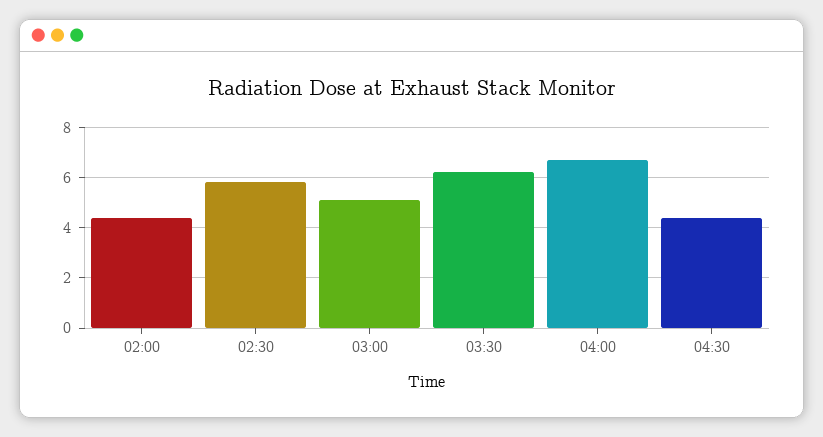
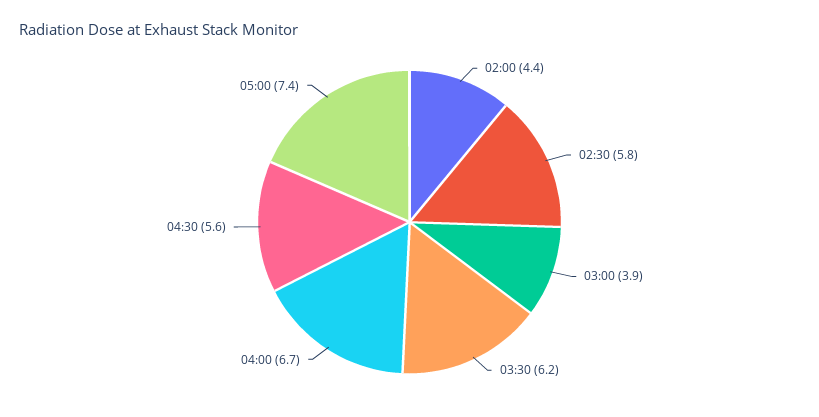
03:00: 5 -> 3.9
04:30: 4.5 -> 5.6
05:00: none -> 7.4

